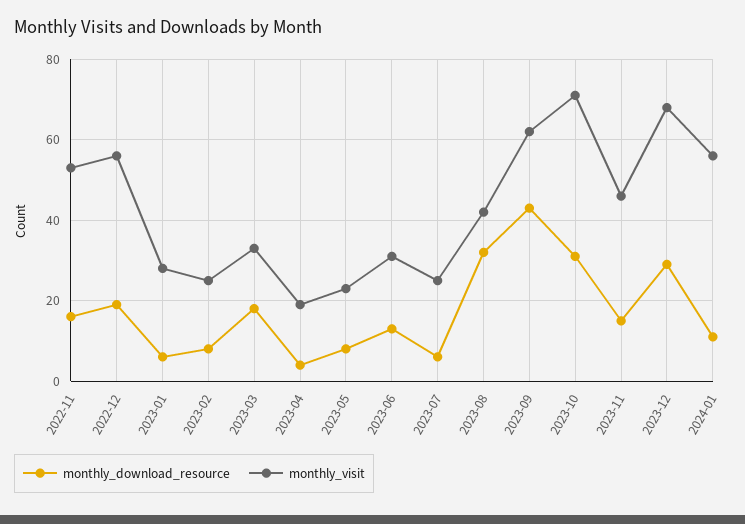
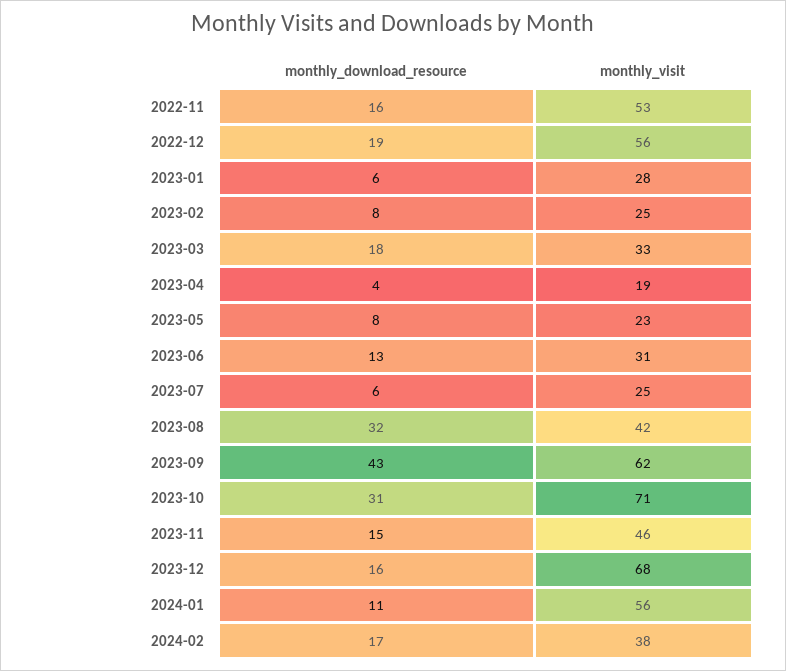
monthly_download_resource, 2023-12: 30 -> 16
monthly_download_resource, 2024-02: none -> 17
monthly_visit, 2024-02: none -> 38

